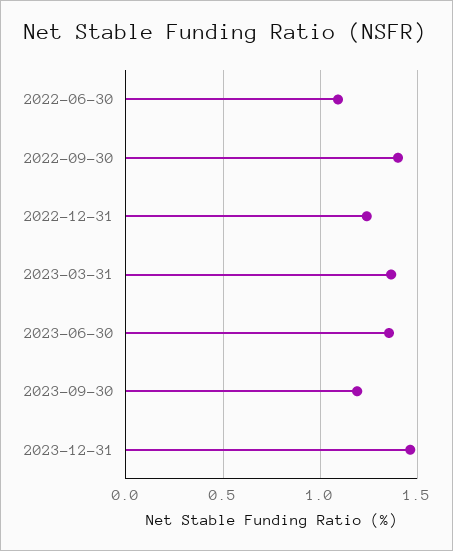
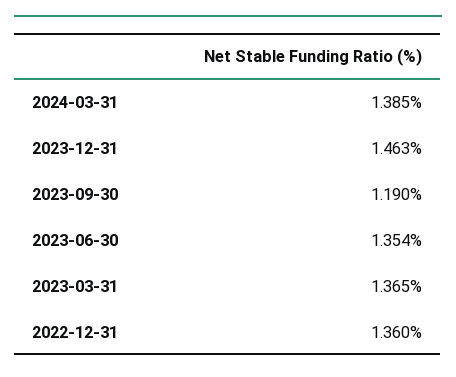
2022-06-30: 1.1 -> none
2022-09-30: 1.4 -> none
2022-12-31: 1.25 -> 1.36
2024-03-31: none -> 1.385

